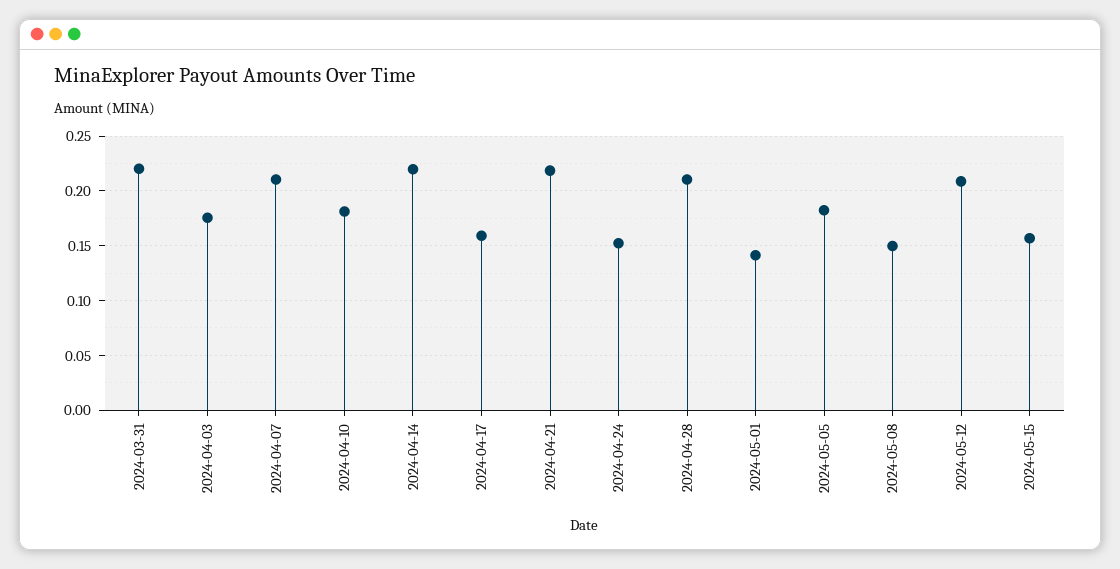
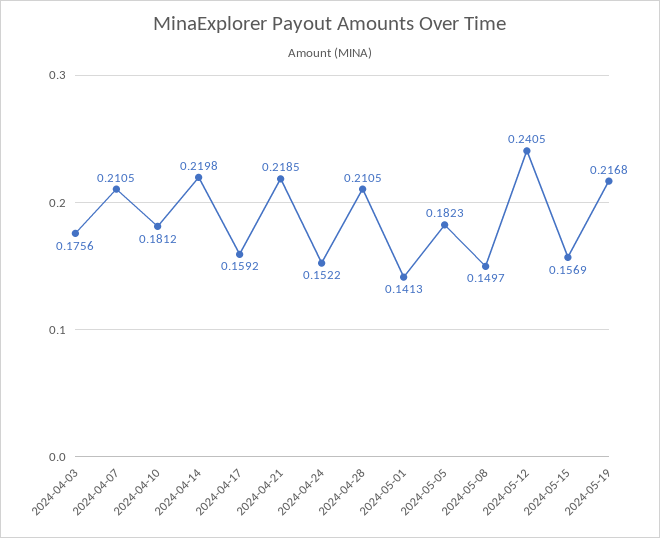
2024-03-31: 0.22 -> none
2024-05-12: 0.21 -> 0.2405
2024-05-19: none -> 0.2168

